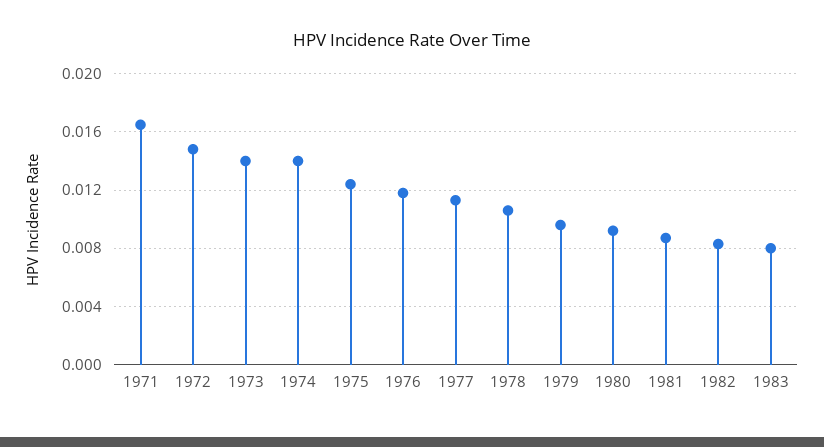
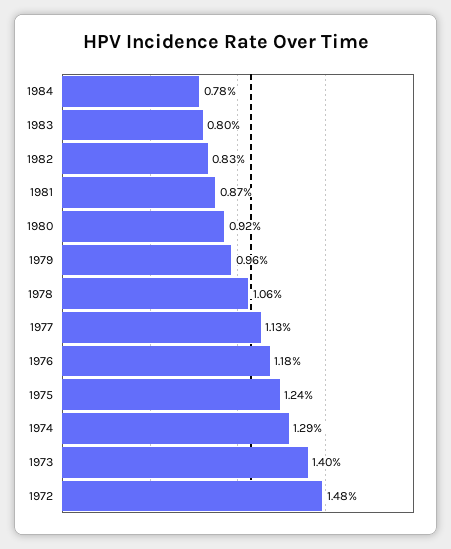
1971: 0.0165 -> none
1974: 0.014 -> 0.0129
1984: none -> 0.0078

